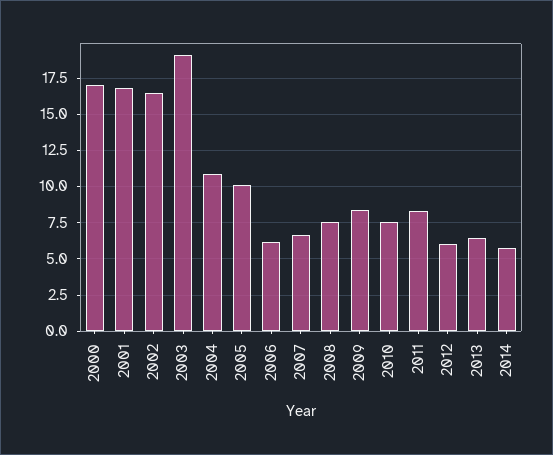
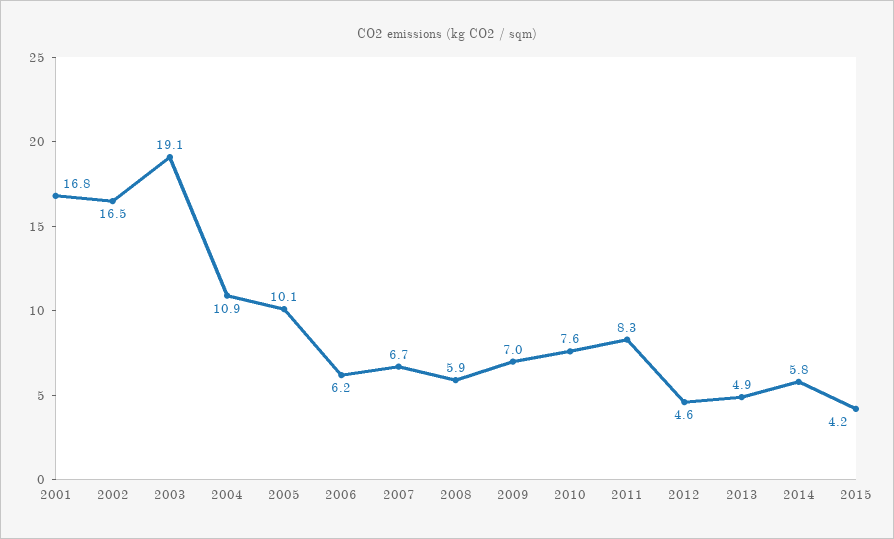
2000: 17 -> none
2008: 7.5 -> 5.9
2009: 8.5 -> 7
2012: 6 -> 4.6
2013: 6.5 -> 4.9
2015: none -> 4.2

